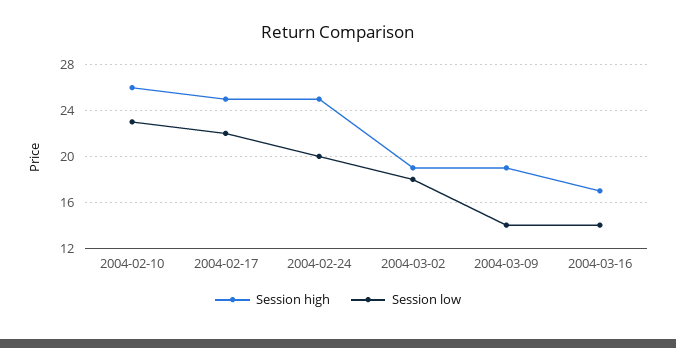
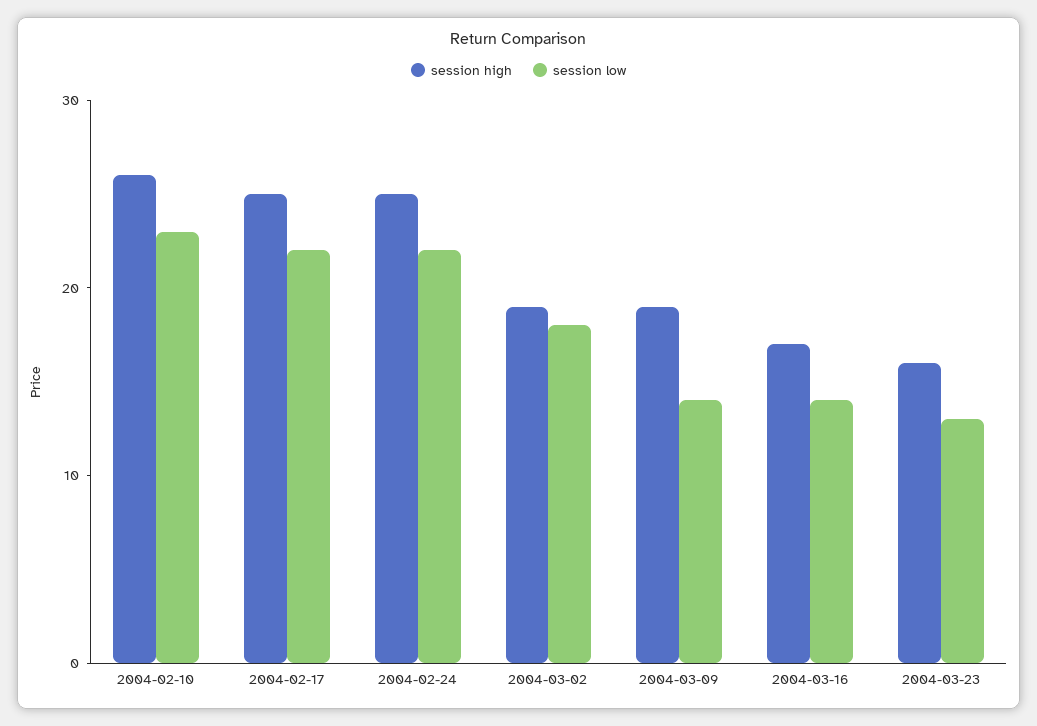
Session low, 2004-02-24: 20 -> 22
Session high, 2004-03-23: none -> 16
Session low, 2004-03-23: none -> 13

